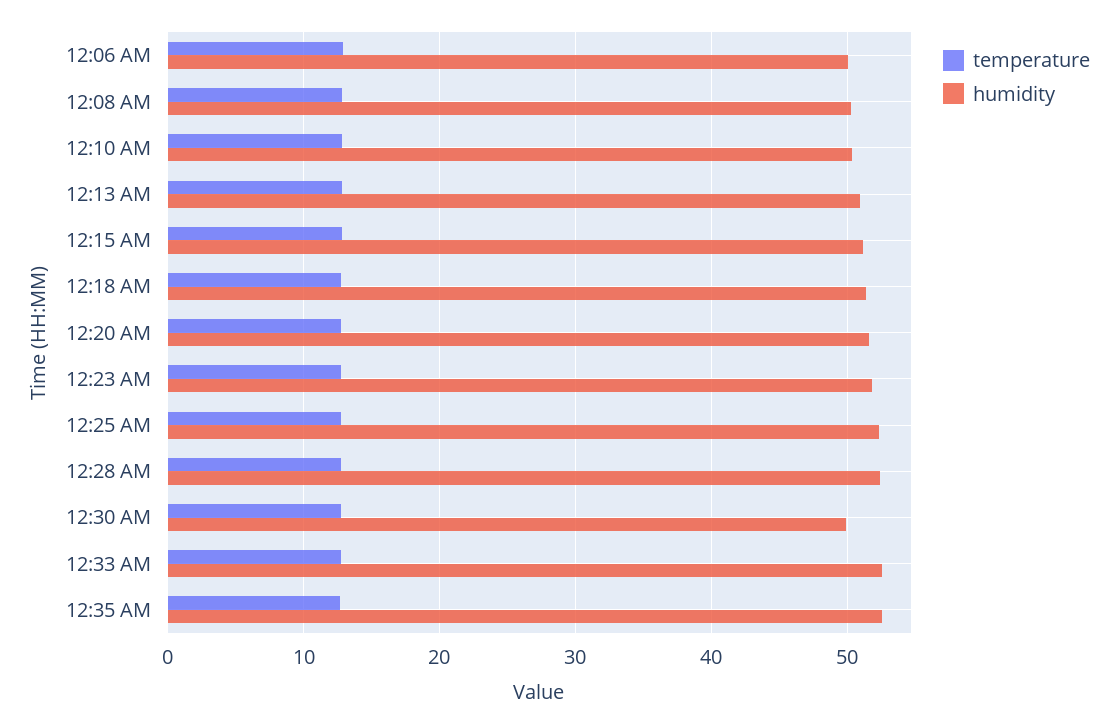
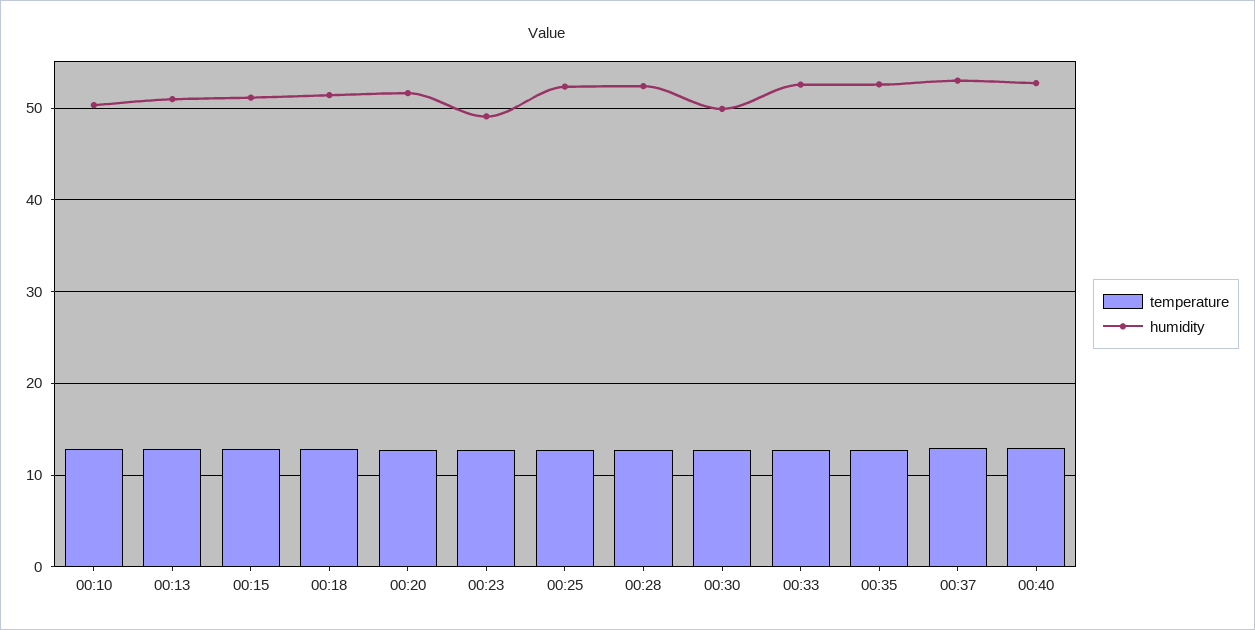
temperature, 12:06 AM: 13 -> none
humidity, 12:06 AM: 50 -> none
temperature, 12:08 AM: 13 -> none
humidity, 12:08 AM: 50 -> none
humidity, 12:23 AM: 52 -> 49
temperature, 00:37: none -> 13
humidity, 00:37: none -> 53
temperature, 00:40: none -> 13
humidity, 00:40: none -> 53

